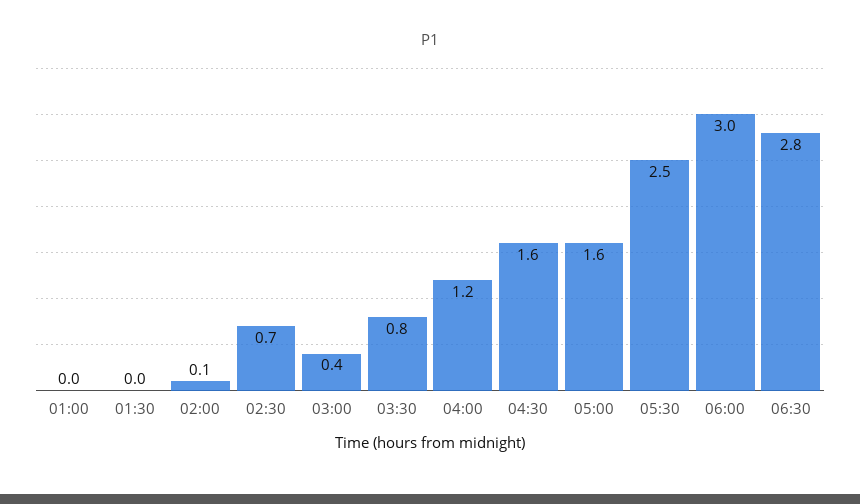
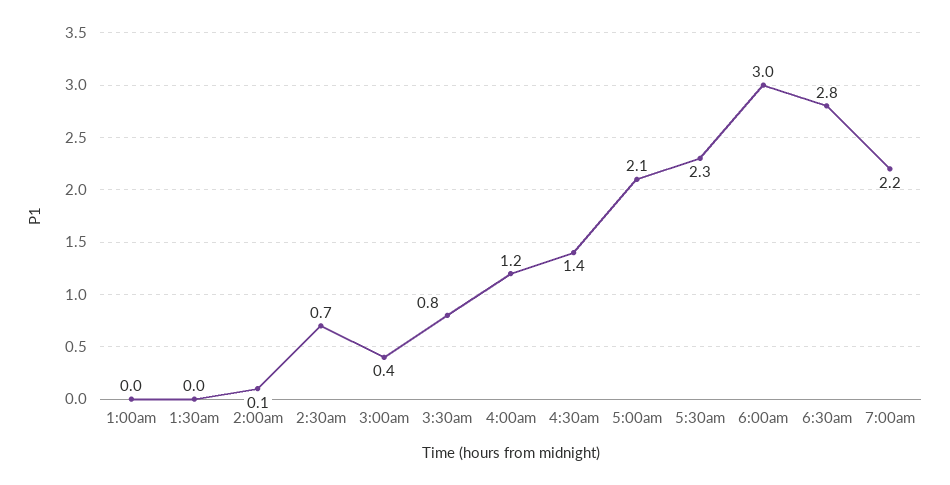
04:30: 1.6 -> 1.4
05:00: 1.6 -> 2.1
05:30: 2.5 -> 2.3
7:00am: none -> 2.2

